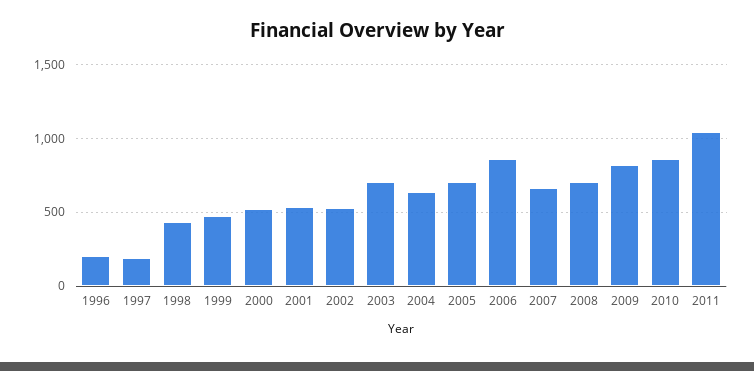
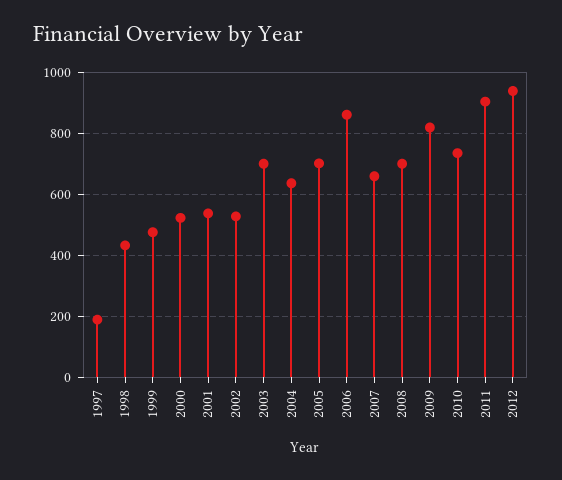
1996: 200 -> none
2010: 850 -> 740
2011: 1050 -> 900
2012: none -> 940

